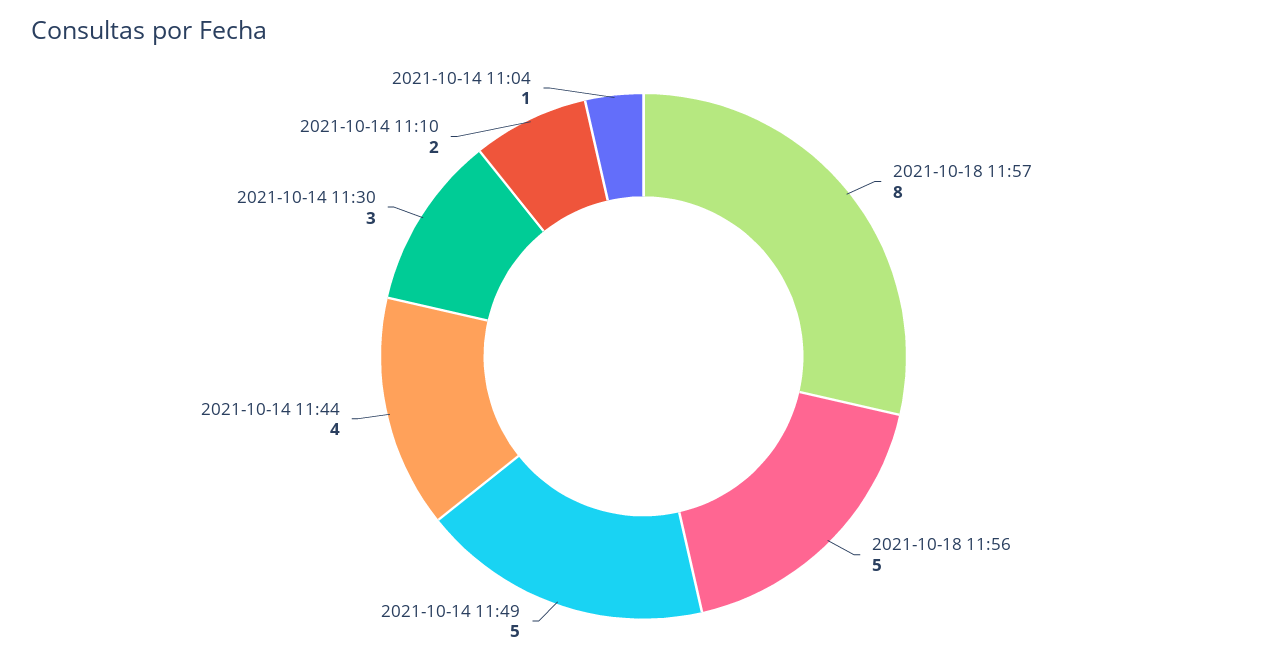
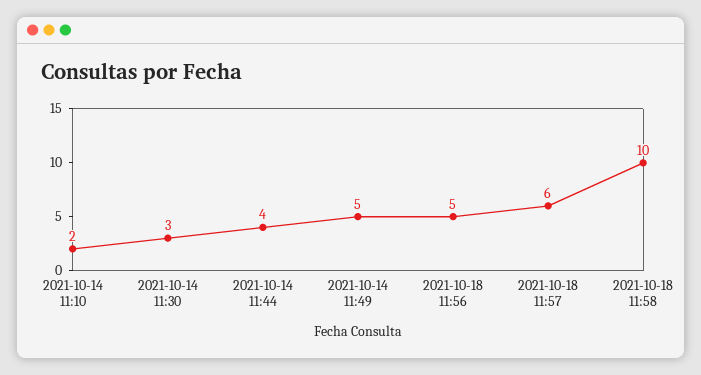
2021-10-18 11:57: 8 -> 6
2021-10-14 11:04: 1 -> none
2021-10-18 11:58: none -> 10

